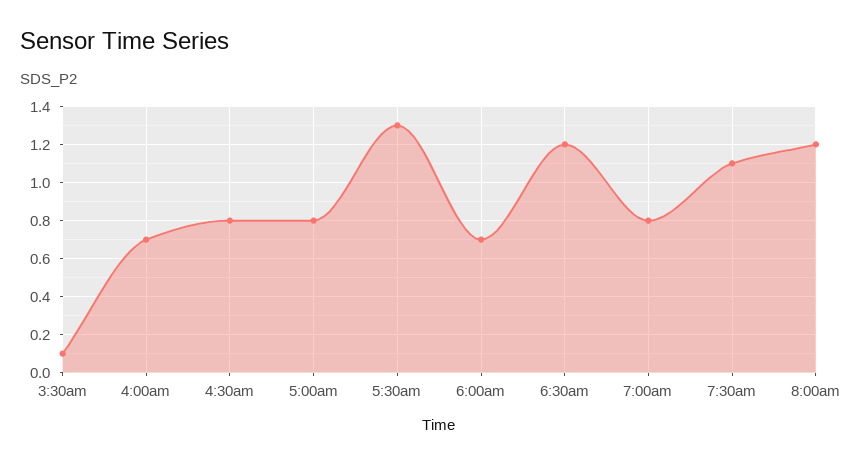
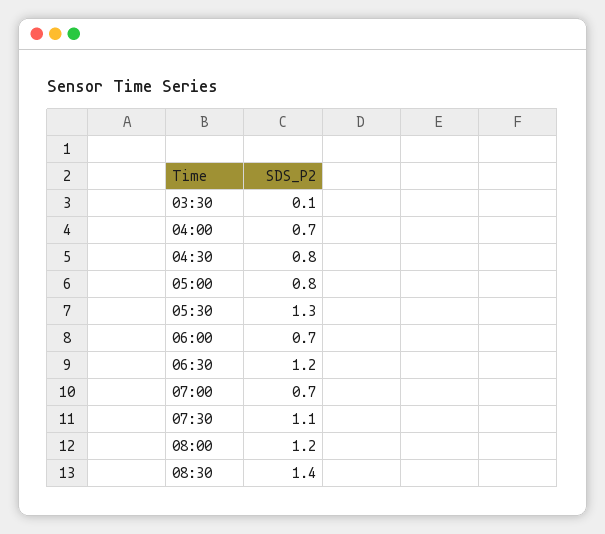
7:00am: 0.8 -> 0.7
08:30: none -> 1.4

